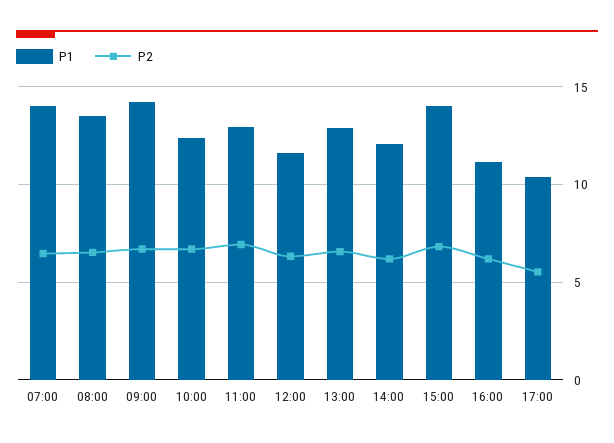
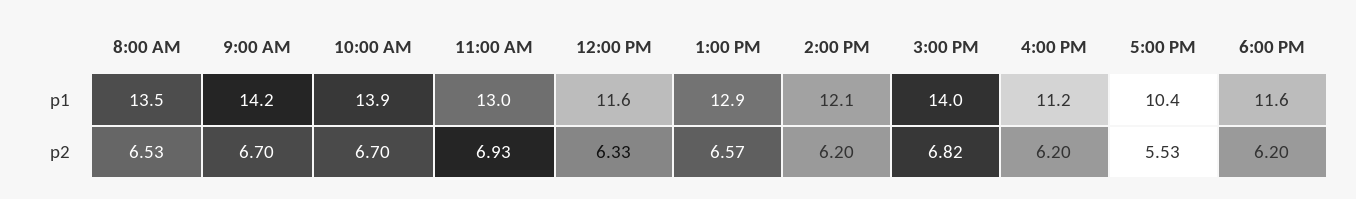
P1, 07:00: 14 -> none
P2, 07:00: 6.5 -> none
P1, 10:00: 12.5 -> 13.9
P1, 6:00 PM: none -> 11.6
P2, 6:00 PM: none -> 6.2

